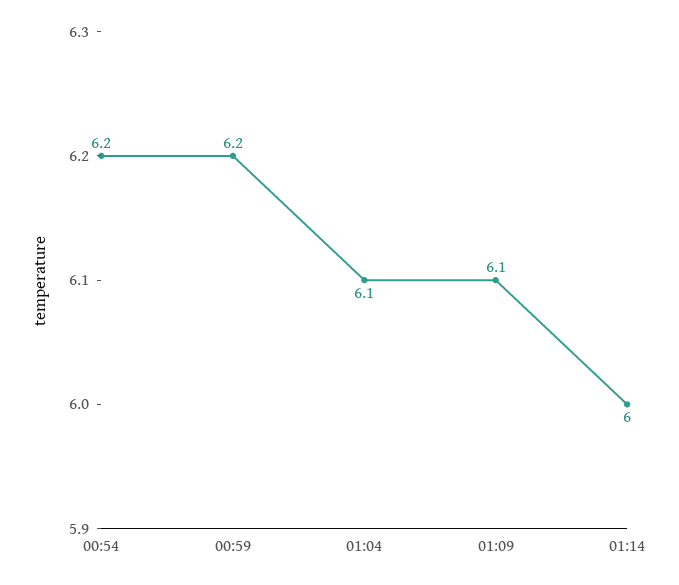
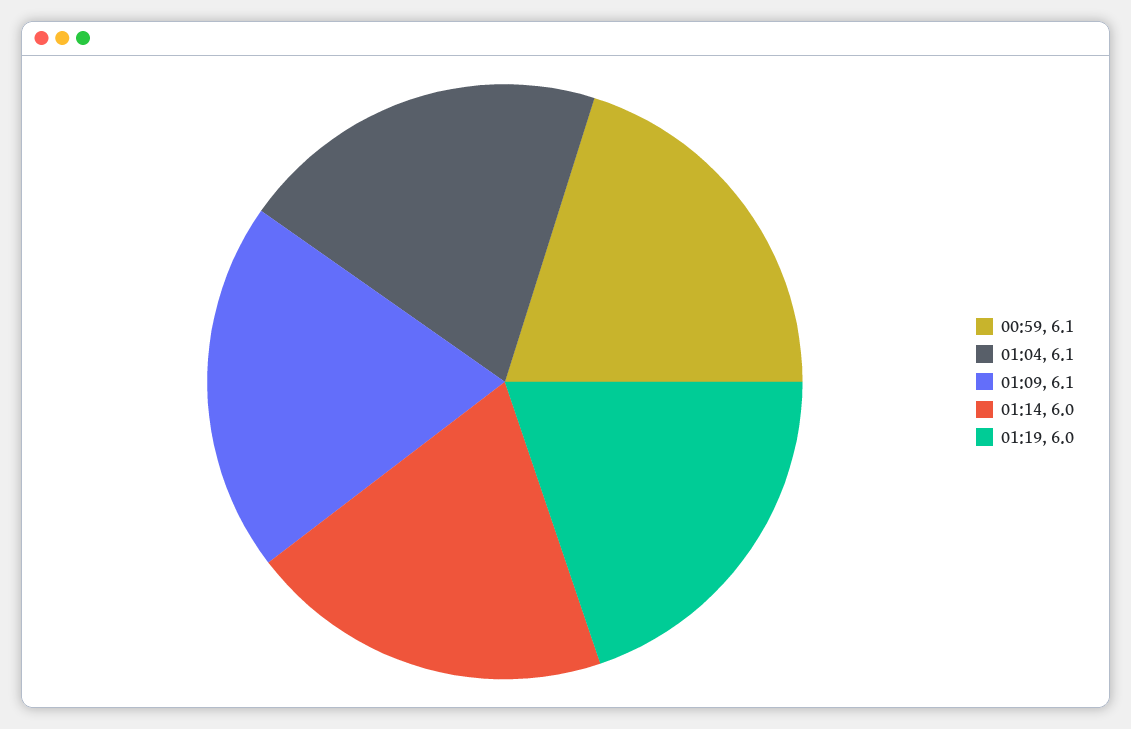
00:54: 6.2 -> none
00:59: 6.2 -> 6.1
01:19: none -> 6

